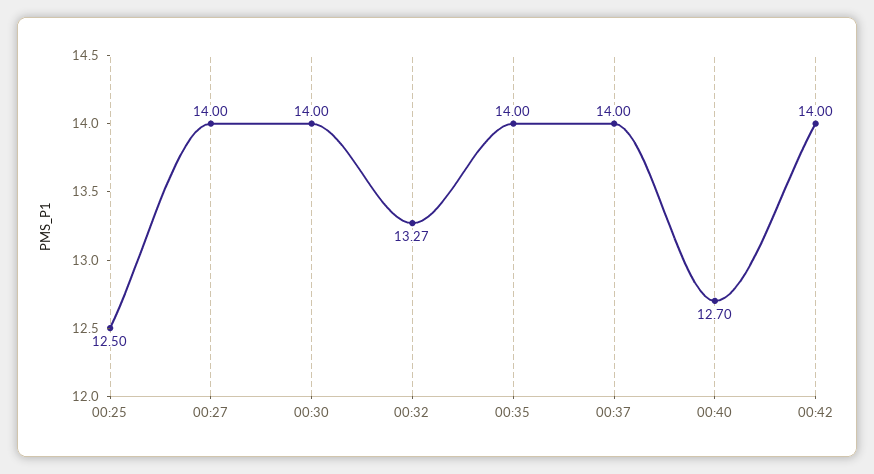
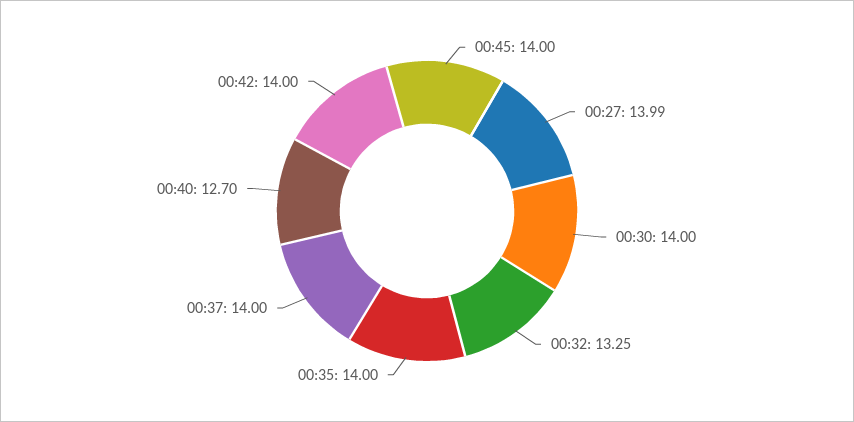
00:25: 12.5 -> none
00:27: 14 -> 13.99
00:32: 13.27 -> 13.25
00:45: none -> 14

